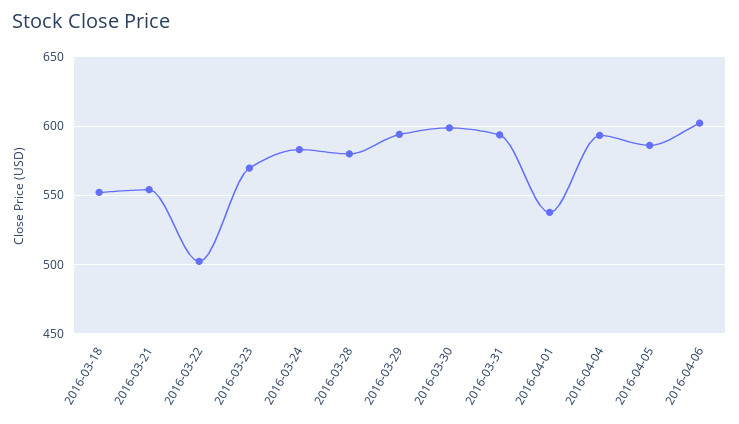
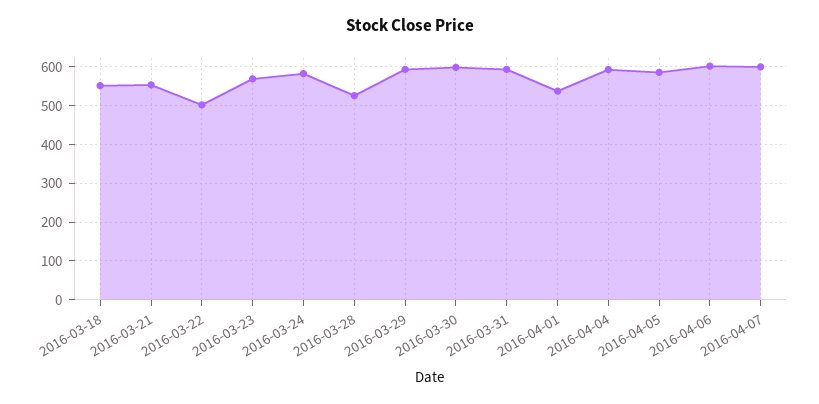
2016-03-28: 580 -> 520
2016-04-07: none -> 600

